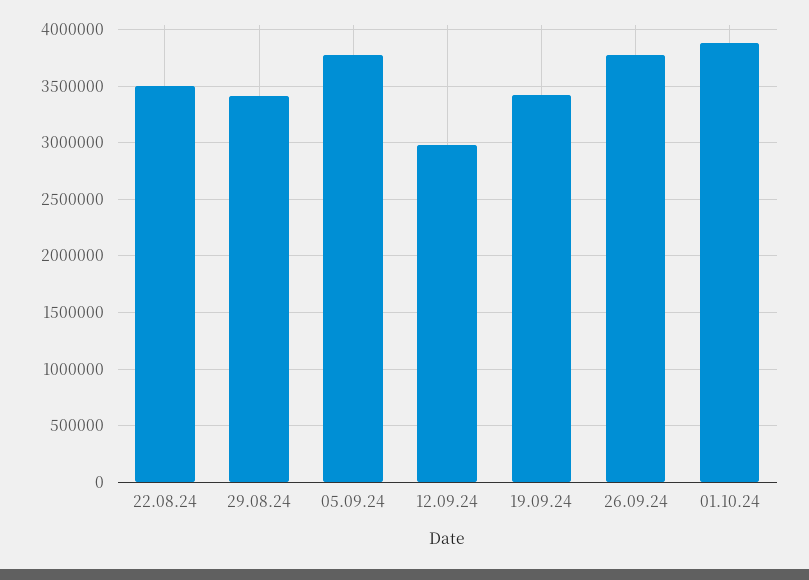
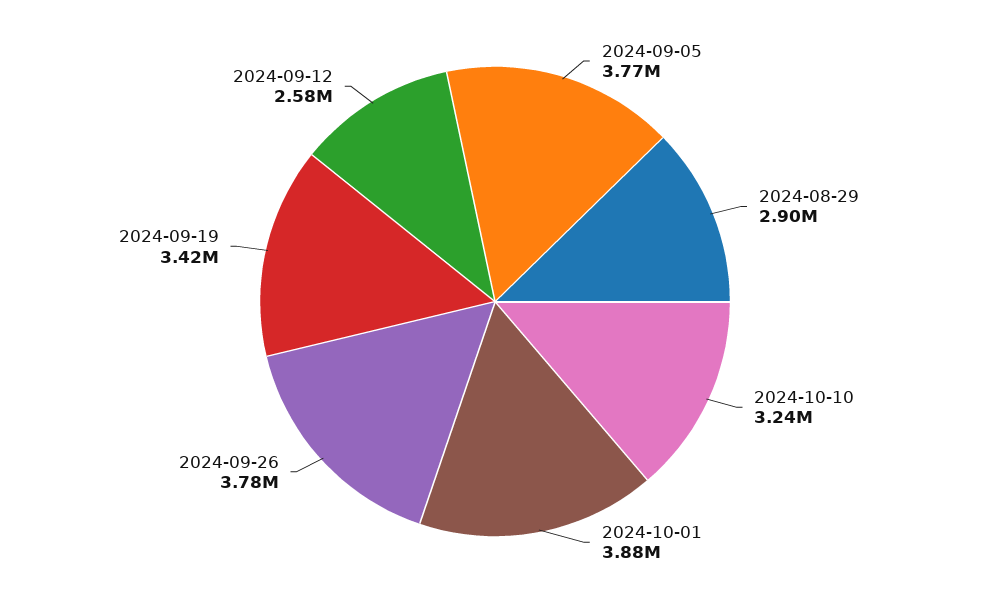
22.08.24: 3500000 -> none
29.08.24: 3400000 -> 2900000
12.09.24: 3000000 -> 2580000
2024-10-10: none -> 3240000

